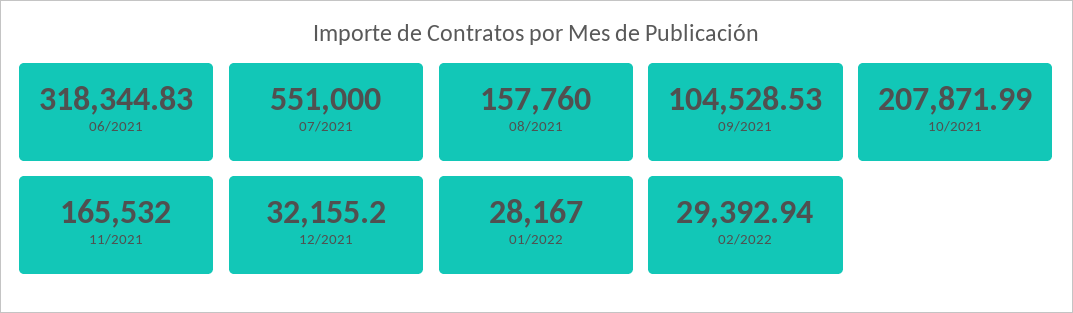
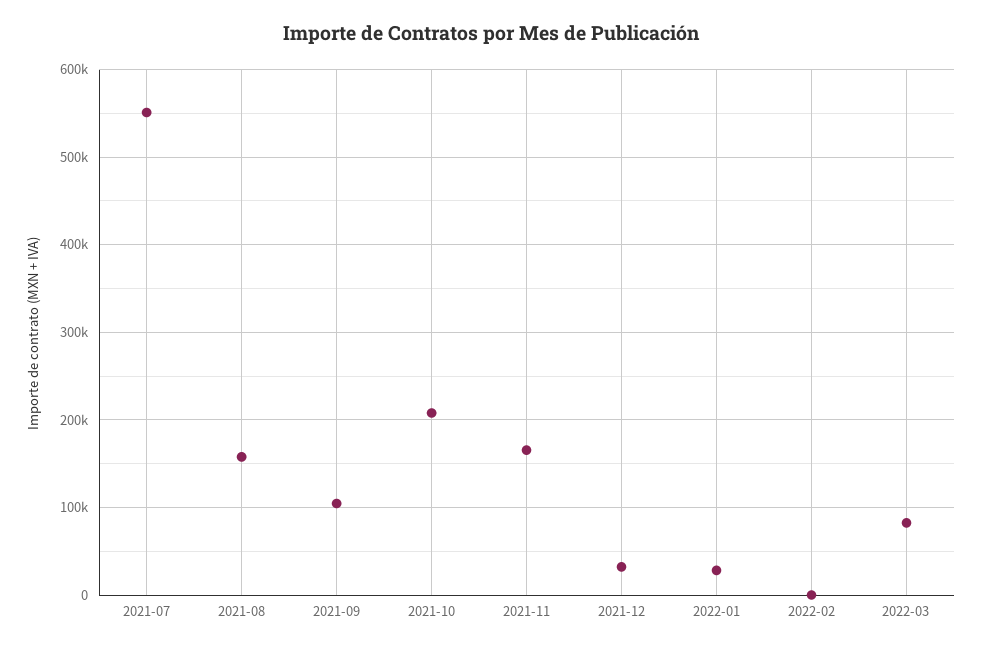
06/2021: 318344.83 -> none
02/2022: 29392.94 -> 0
2022-03: none -> 80000

